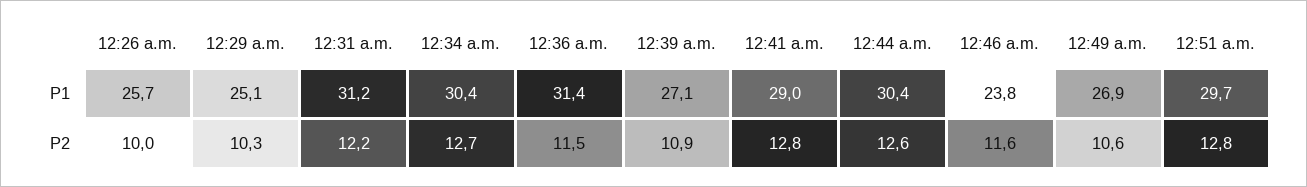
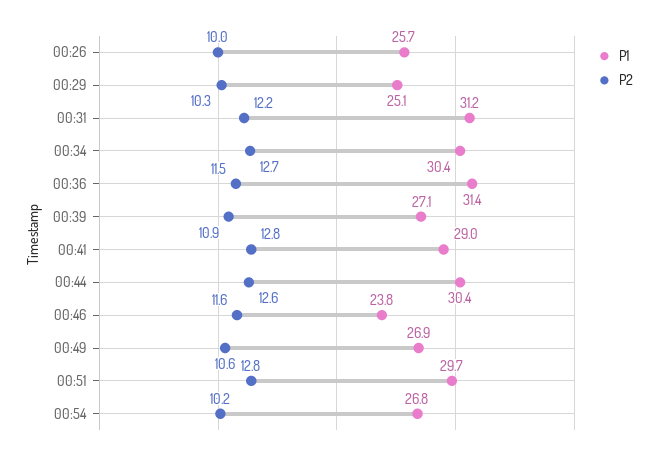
P1, 00:54: none -> 26.8
P2, 00:54: none -> 10.2

